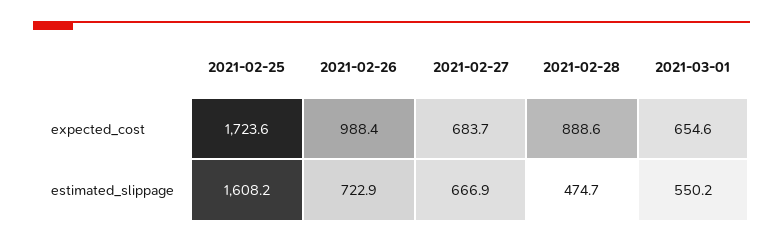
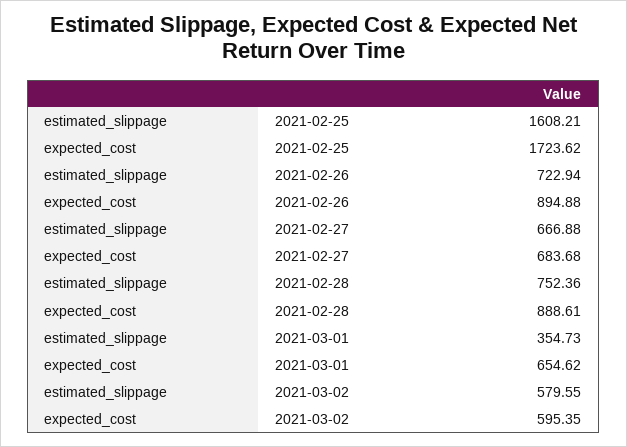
2021-02-26, expected_cost: 988.4 -> 894.88
2021-02-28, estimated_slippage: 474.7 -> 752.36
2021-03-01, estimated_slippage: 550.2 -> 354.73
2021-03-02, estimated_slippage: none -> 579.55
2021-03-02, expected_cost: none -> 595.35

